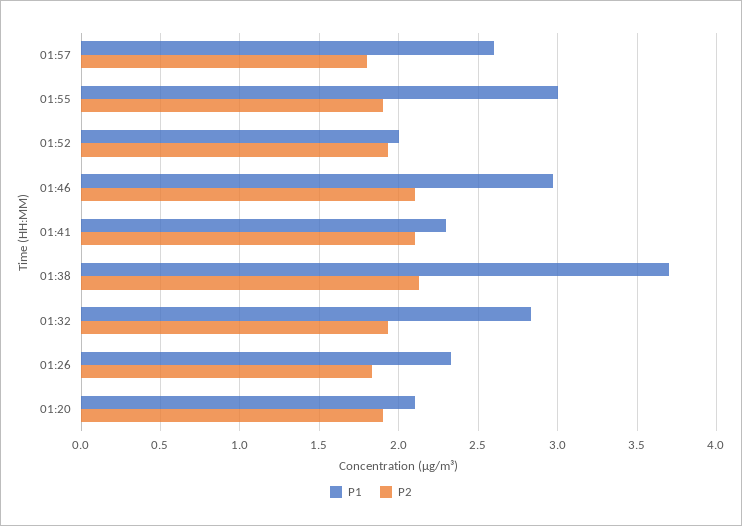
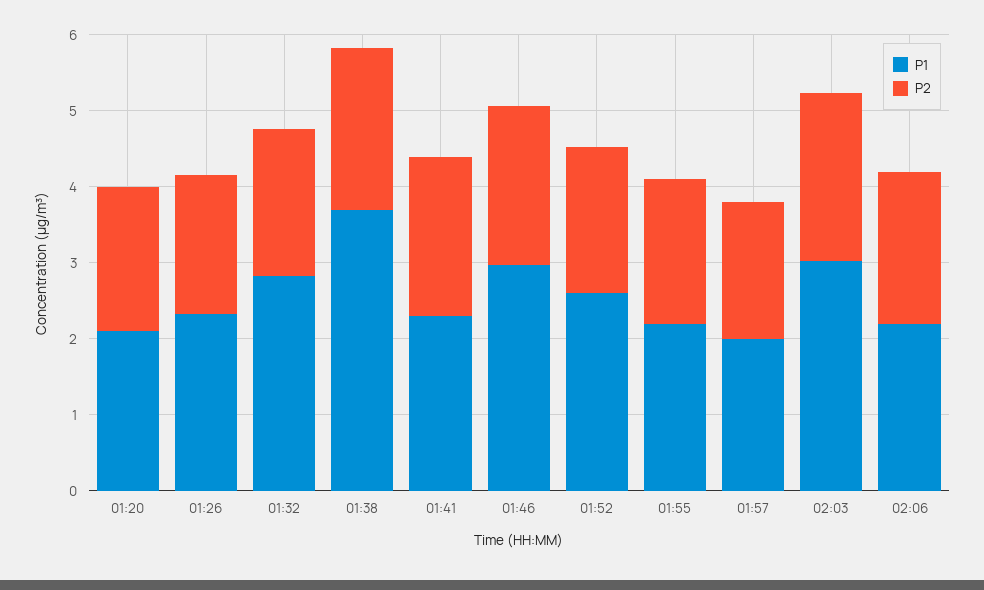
P1, 01:57: 2.6 -> 2
P1, 01:55: 3 -> 2.2
P1, 01:52: 2 -> 2.6
P1, 02:03: none -> 3
P2, 02:03: none -> 2.2
P1, 02:06: none -> 2.2
P2, 02:06: none -> 2

